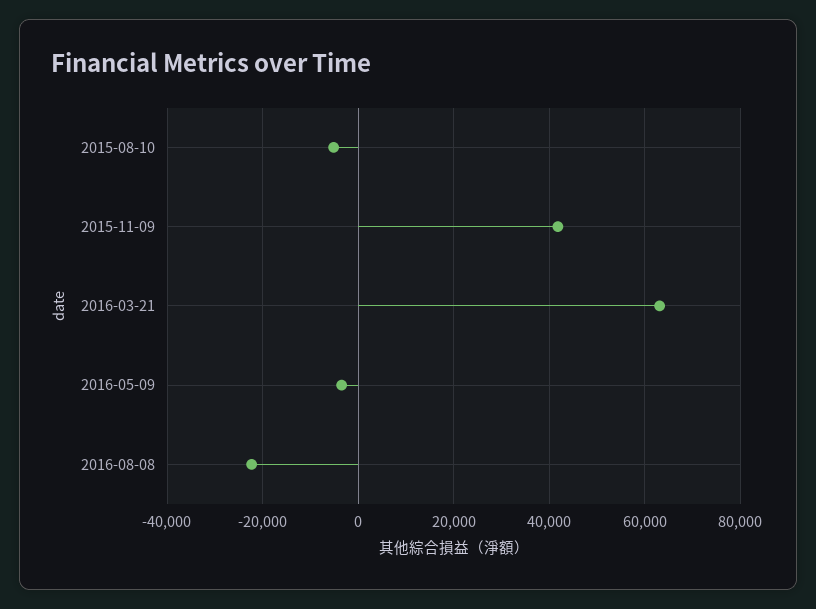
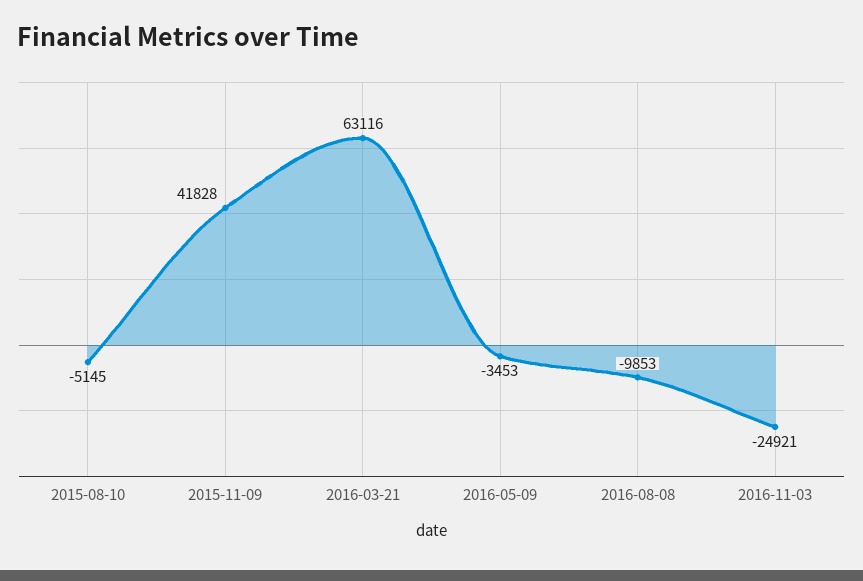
2016-08-08: -22000 -> -9853
2016-11-03: none -> -24921

